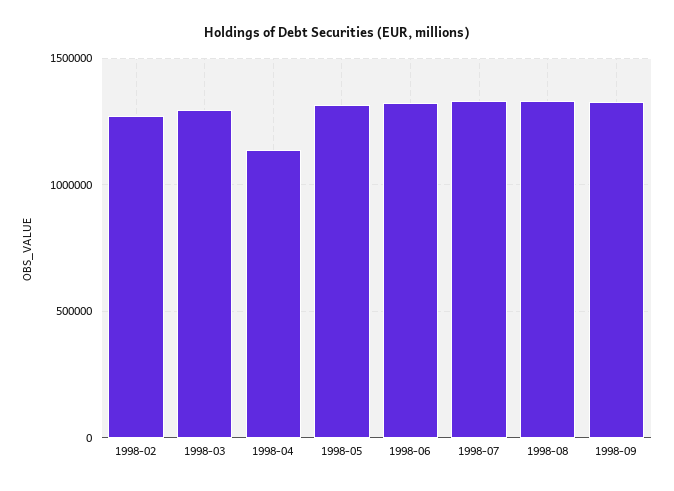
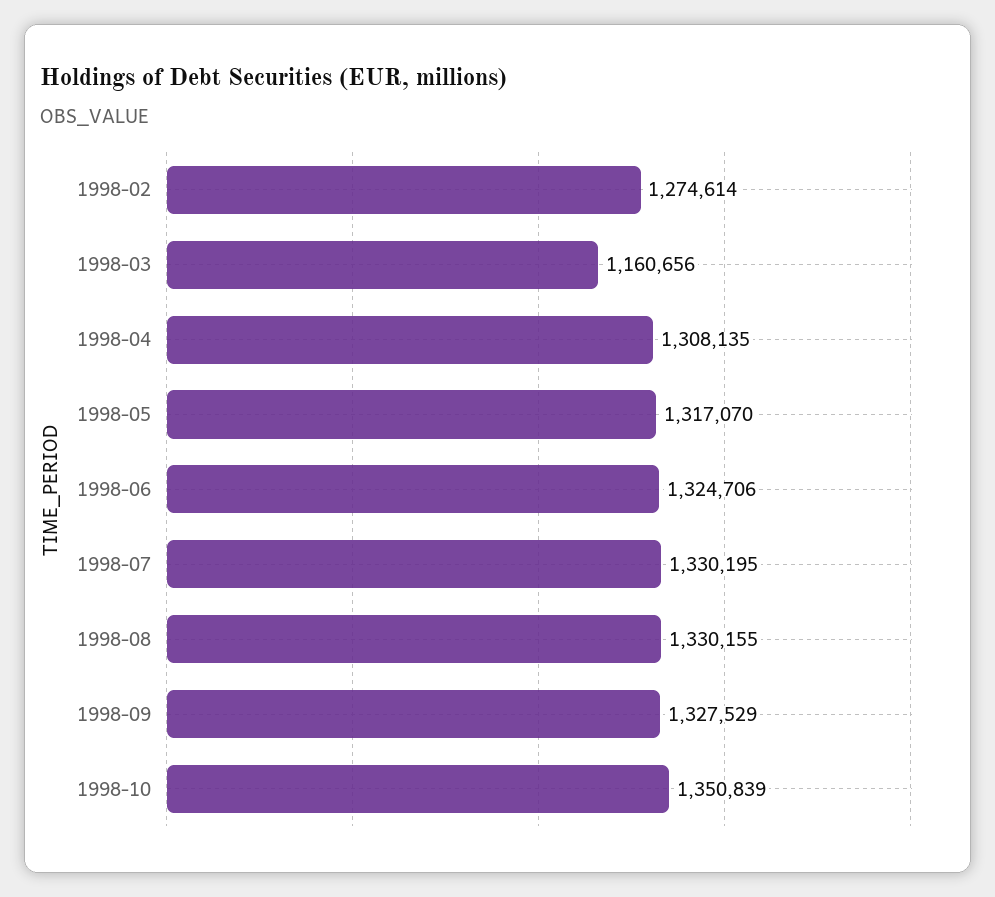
1998-03: 1300000 -> 1160656
1998-04: 1150000 -> 1308135
1998-10: none -> 1350839

